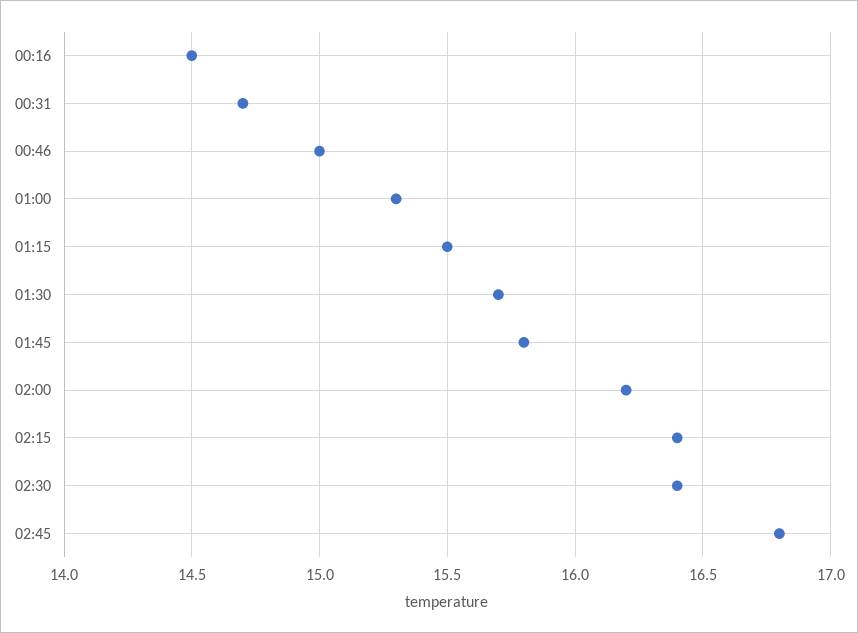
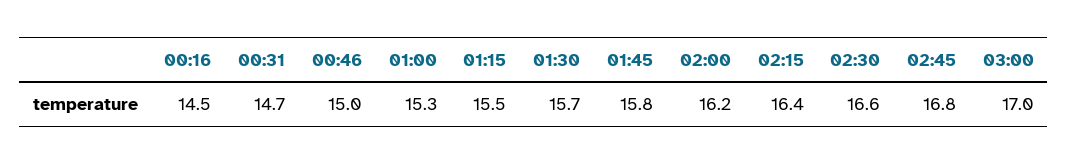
02:30: 16.4 -> 16.6
03:00: none -> 17

